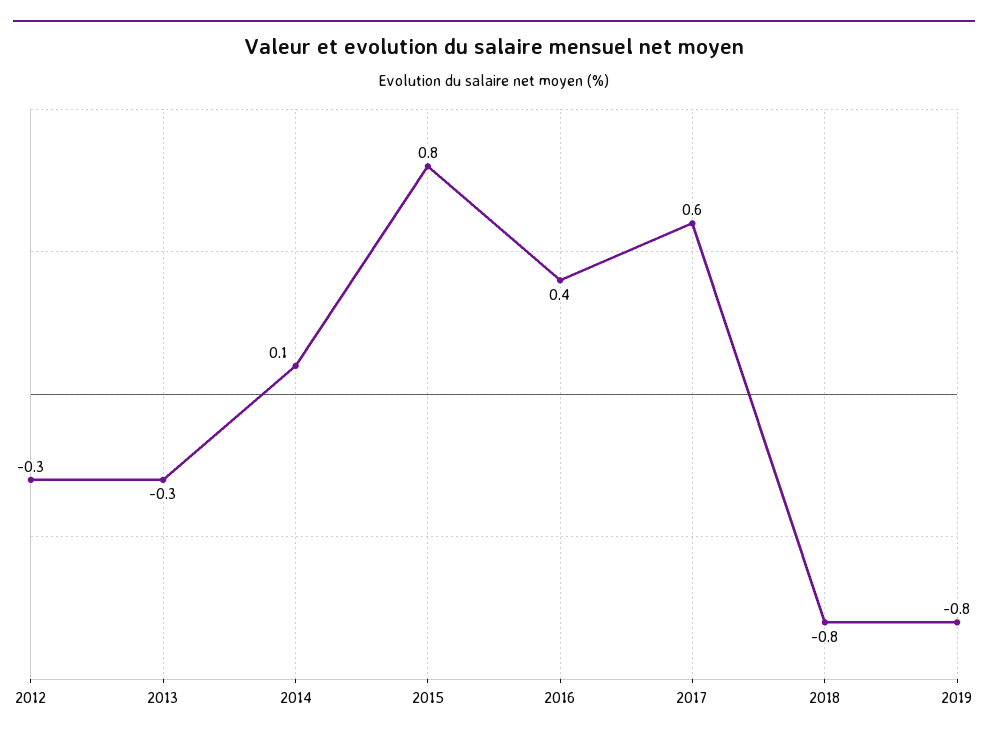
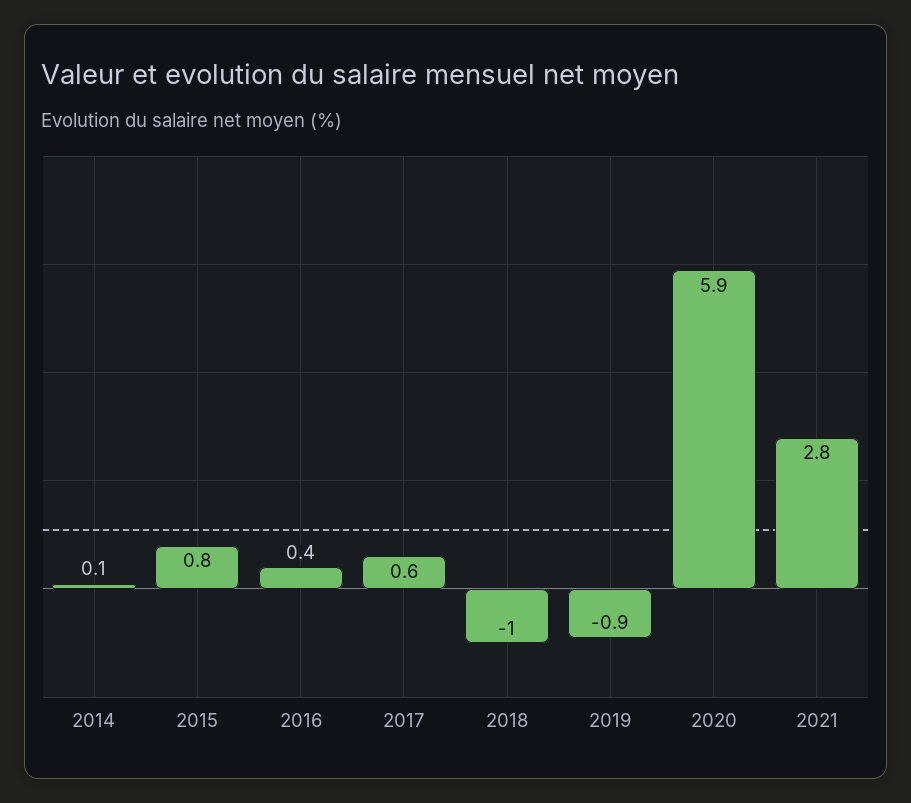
2012: -0.3 -> none
2013: -0.3 -> none
2018: -0.8 -> -1
2019: -0.8 -> -0.9
2020: none -> 5.9
2021: none -> 2.8

